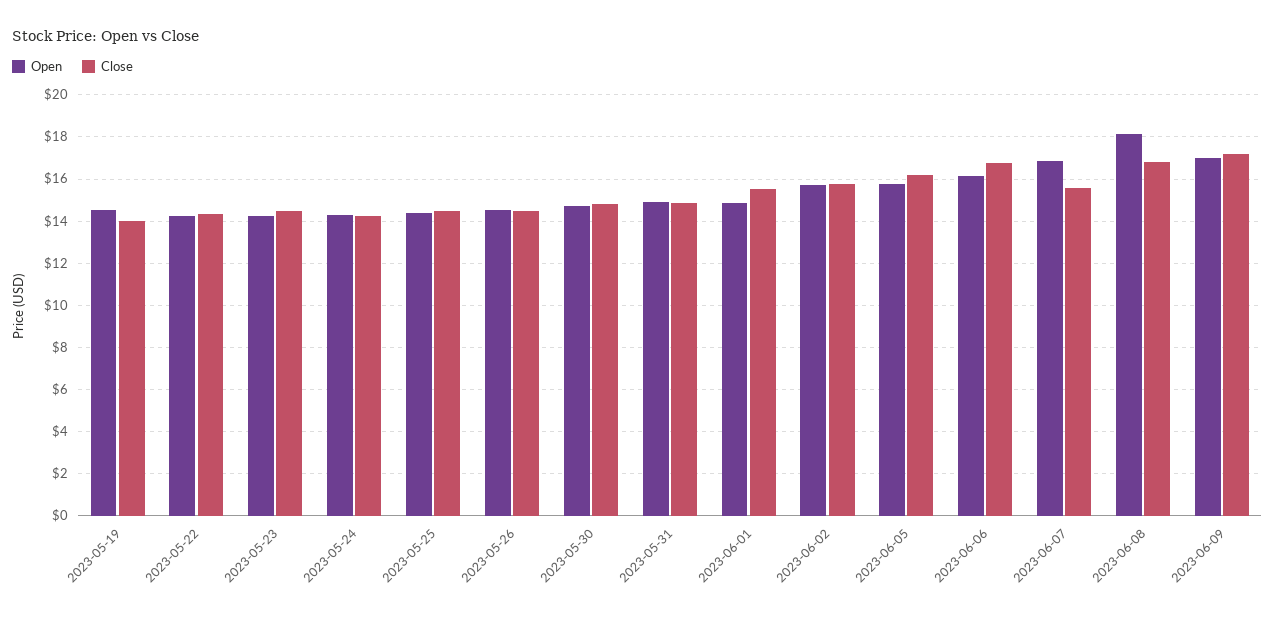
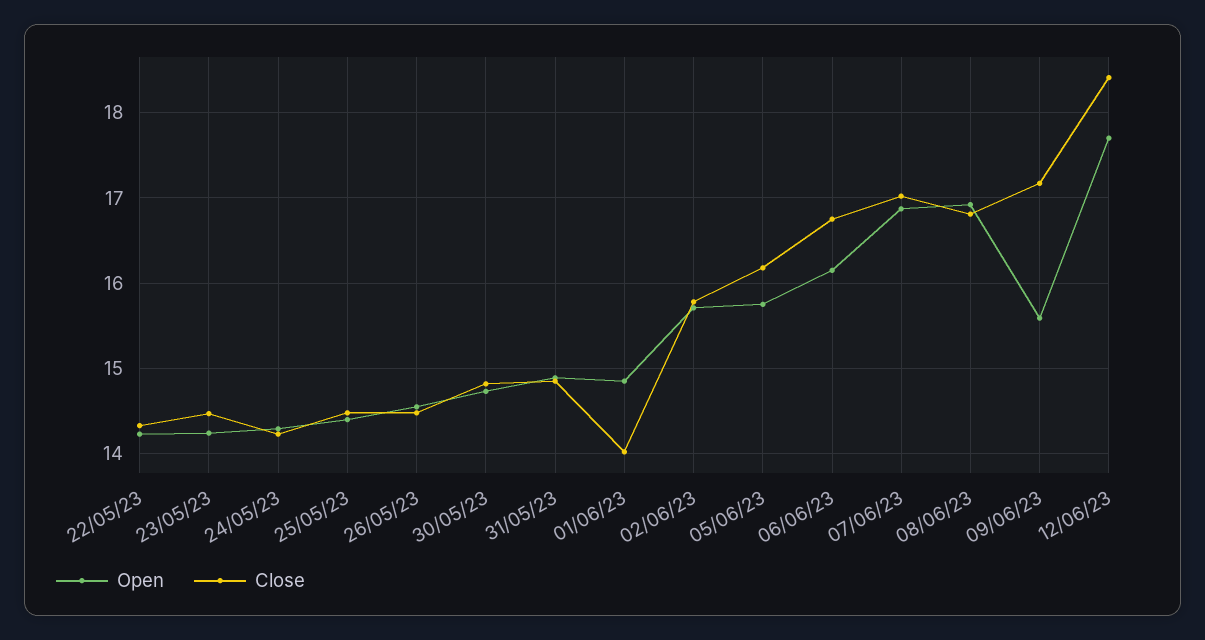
Open, 2023-05-19: 14.5 -> none
Close, 2023-05-19: 14 -> none
Close, 2023-06-01: 15.5 -> 14
Close, 2023-06-07: 15.5 -> 17
Open, 2023-06-08: 18 -> 16.9
Open, 2023-06-09: 17 -> 15.6
Open, 12/06/23: none -> 17.7
Close, 12/06/23: none -> 18.4

